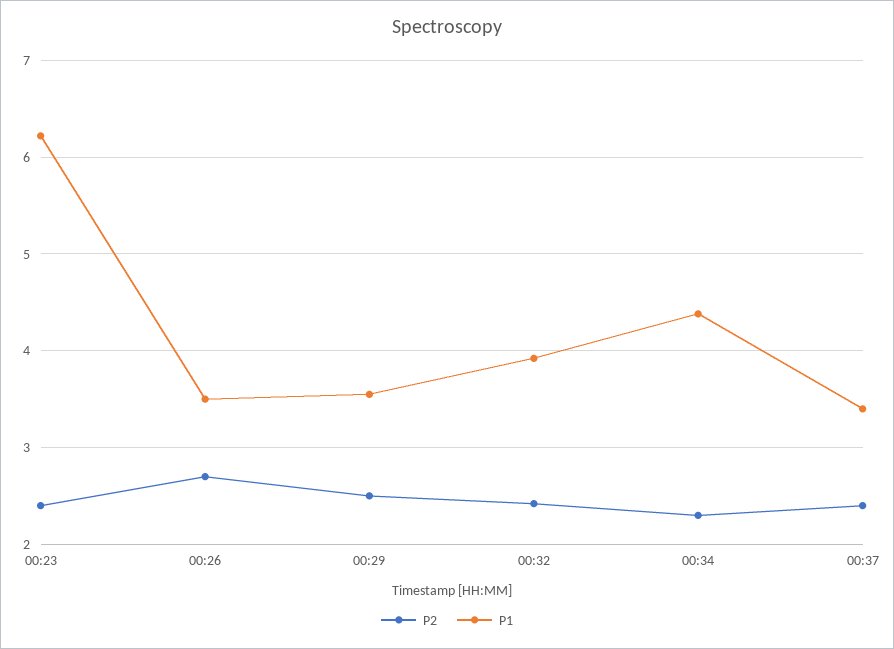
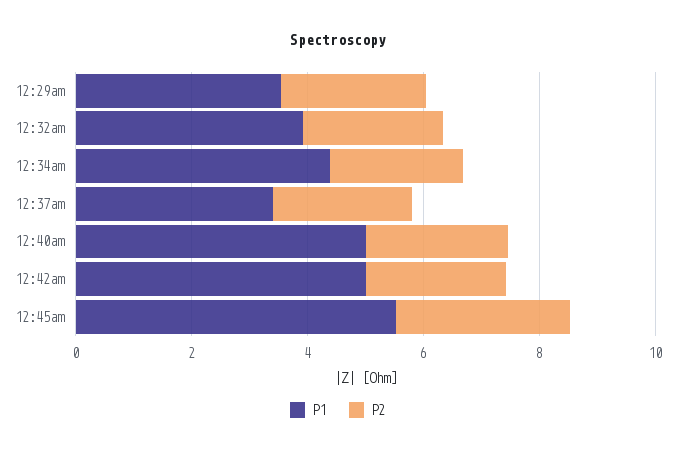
P2, 00:23: 2.4 -> none
P1, 00:23: 6.2 -> none
P2, 00:26: 2.7 -> none
P1, 00:26: 3.5 -> none
P1, 12:40am: none -> 5
P2, 12:40am: none -> 2.5
P1, 12:42am: none -> 5
P2, 12:42am: none -> 2.5
P1, 12:45am: none -> 5.5
P2, 12:45am: none -> 3

